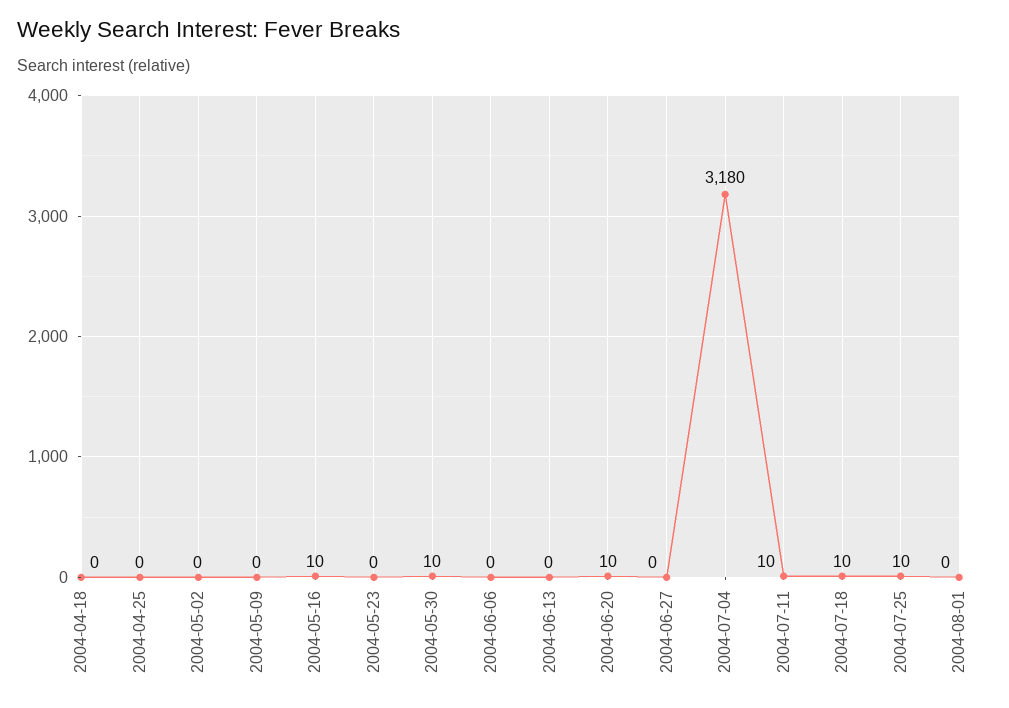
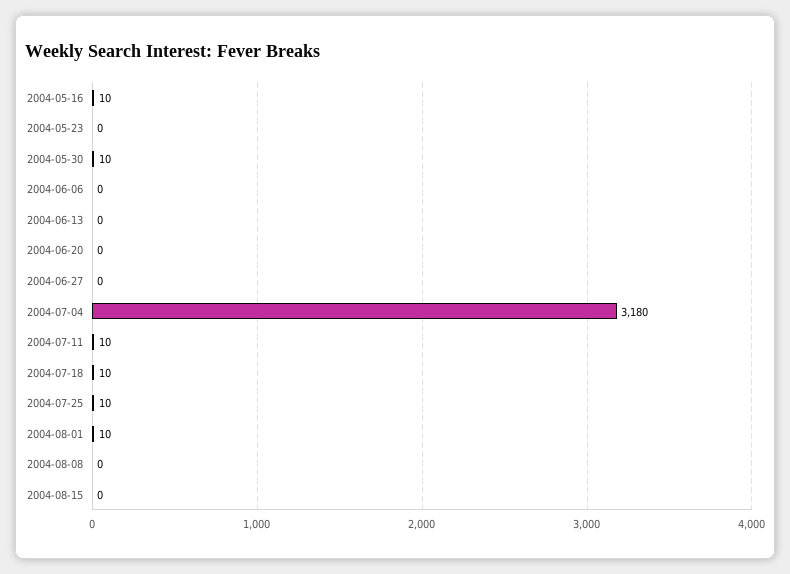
2004-04-18: 0 -> none
2004-04-25: 0 -> none
2004-05-02: 0 -> none
2004-05-09: 0 -> none
2004-06-20: 10 -> 0
2004-08-01: 0 -> 10
2004-08-08: none -> 0
2004-08-15: none -> 0

